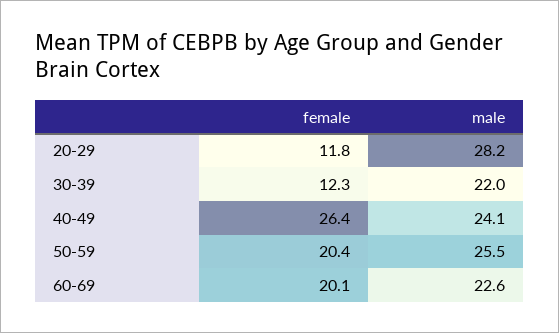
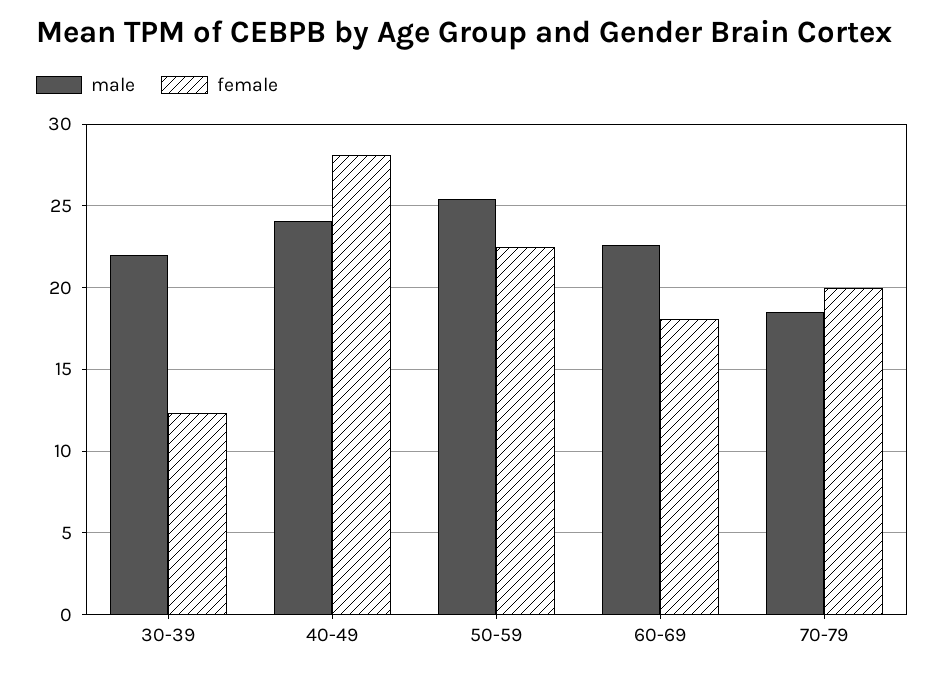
female, 20-29: 11.8 -> none
male, 20-29: 28.2 -> none
female, 40-49: 26.4 -> 28
female, 50-59: 20.4 -> 22.5
female, 60-69: 20.1 -> 18
male, 70-79: none -> 18.5
female, 70-79: none -> 20

